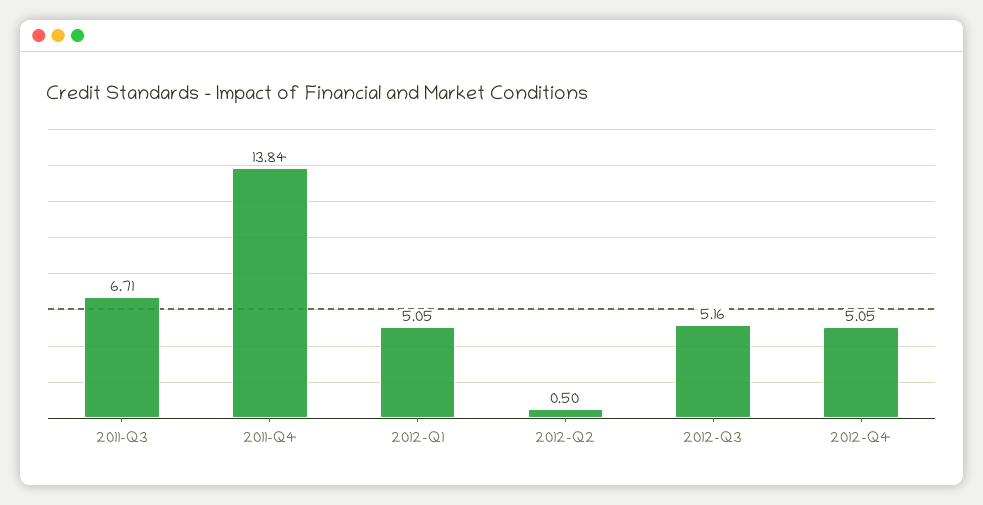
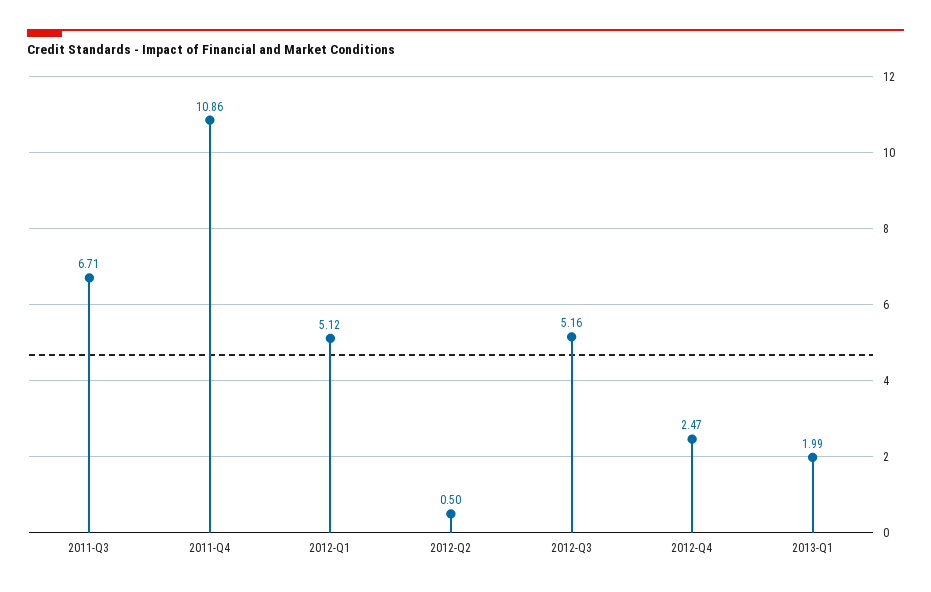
2011-Q4: 13.84 -> 10.86
2012-Q1: 5.05 -> 5.12
2012-Q4: 5.05 -> 2.47
2013-Q1: none -> 1.99

